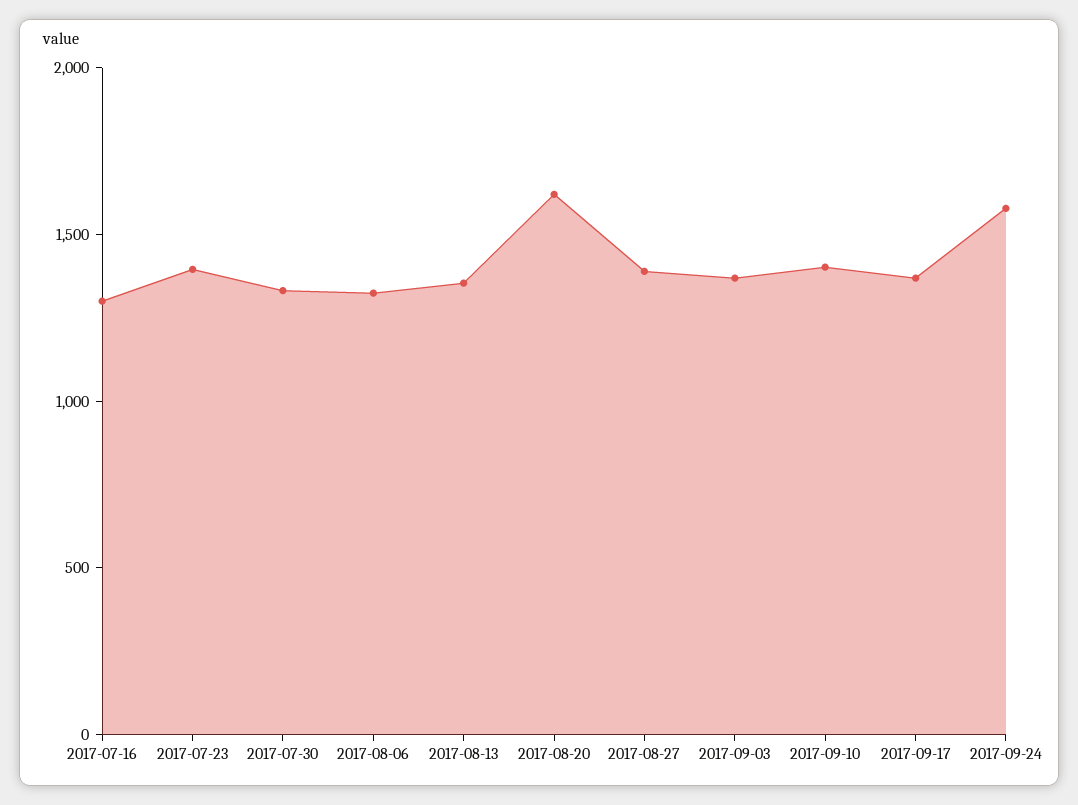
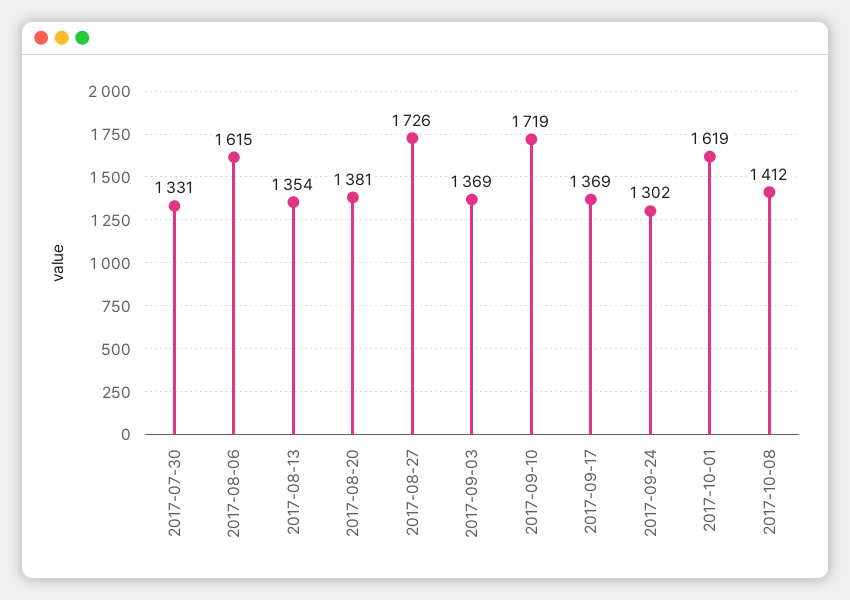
2017-07-16: 1300 -> none
2017-07-23: 1400 -> none
2017-08-06: 1300 -> 1615
2017-08-20: 1600 -> 1381
2017-08-27: 1400 -> 1726
2017-09-10: 1400 -> 1719
2017-09-24: 1600 -> 1302
2017-10-01: none -> 1619
2017-10-08: none -> 1412

